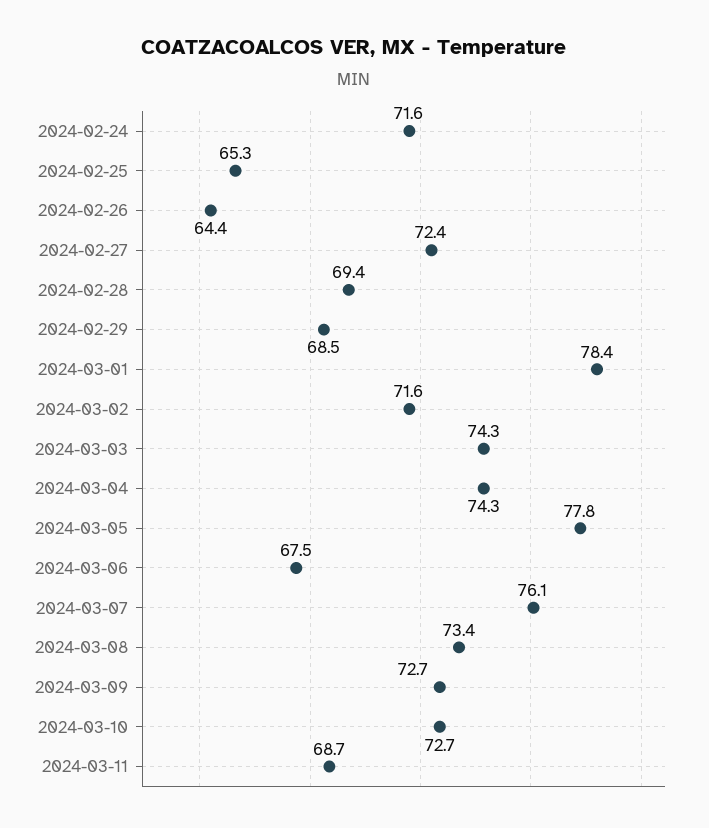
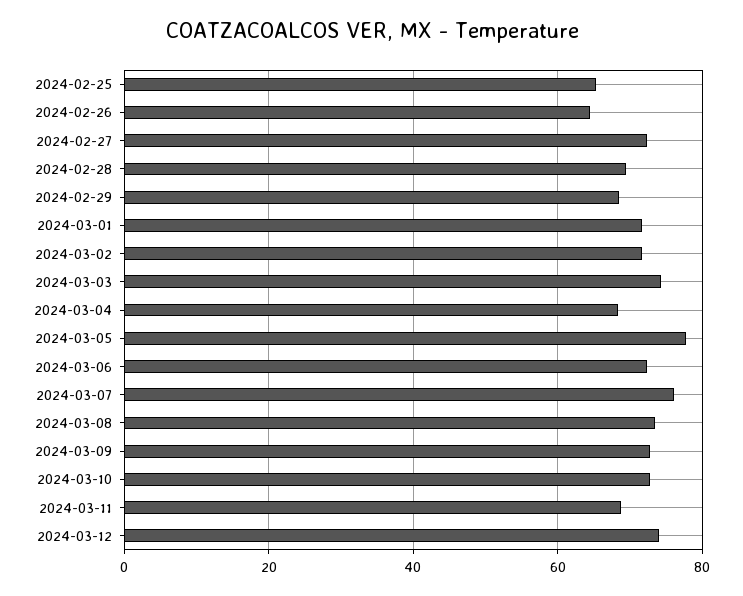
2024-02-24: 71.6 -> none
2024-03-01: 78.4 -> 72
2024-03-04: 74.3 -> 68
2024-03-06: 67.5 -> 72
2024-03-12: none -> 74

